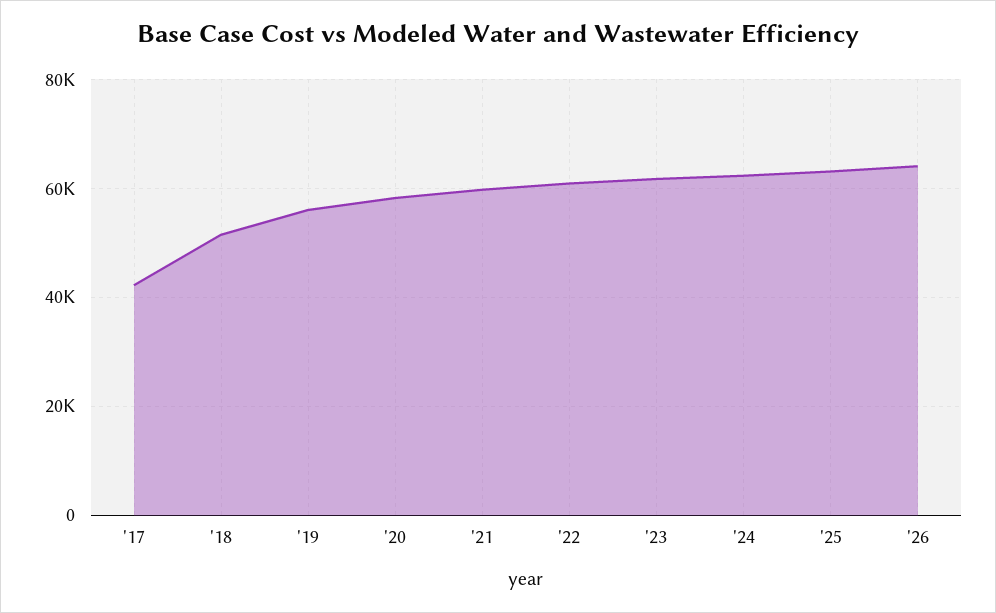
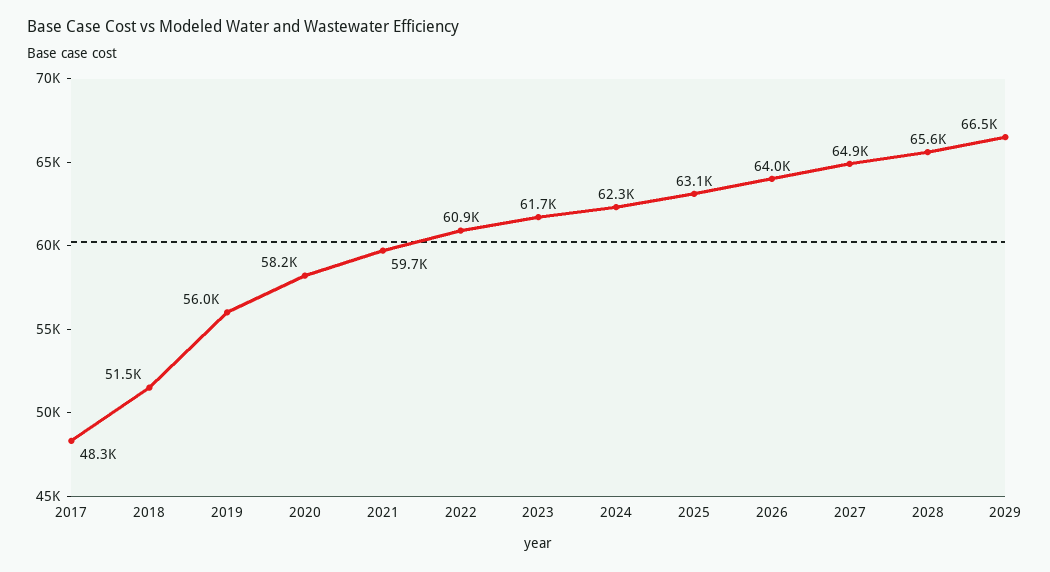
'17: 42000 -> 48300
2027: none -> 64900
2028: none -> 65600
2029: none -> 66500

